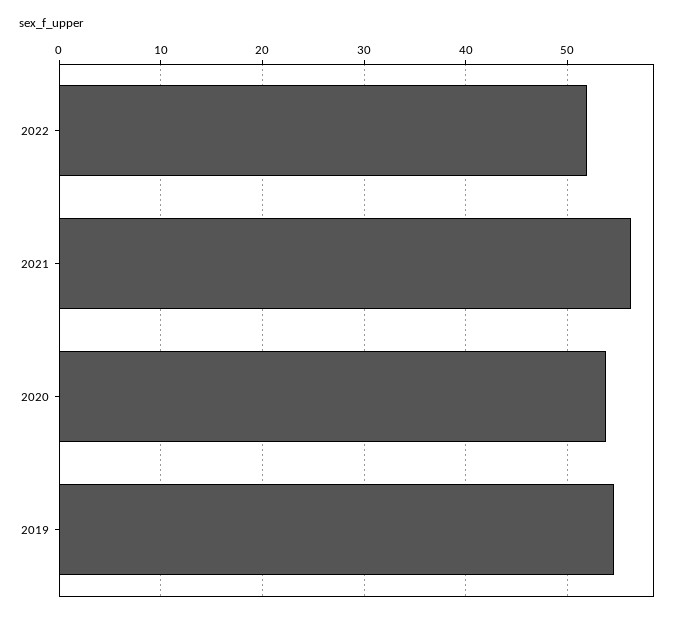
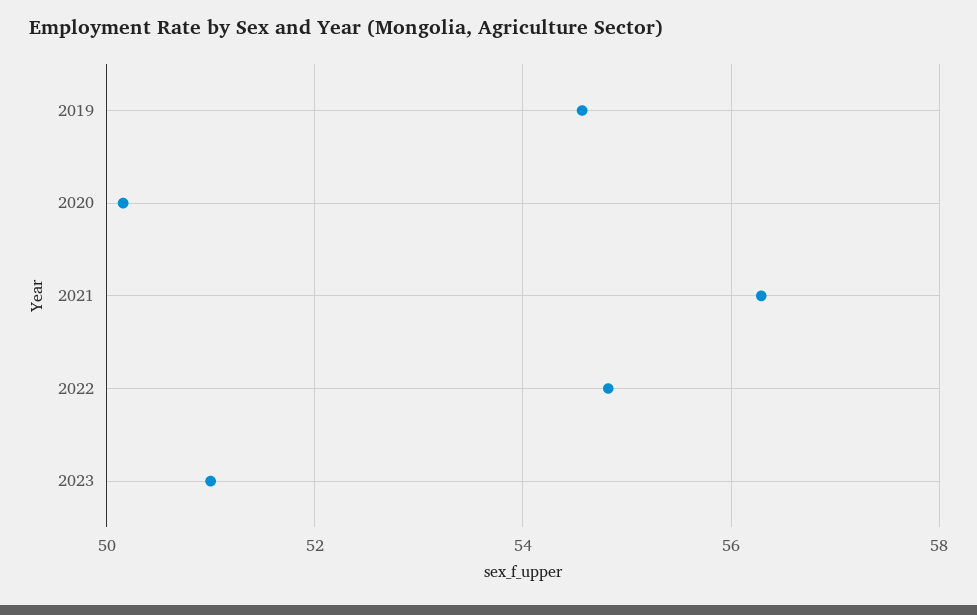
2022: 52 -> 54.8
2020: 54 -> 50.2
2023: none -> 51

